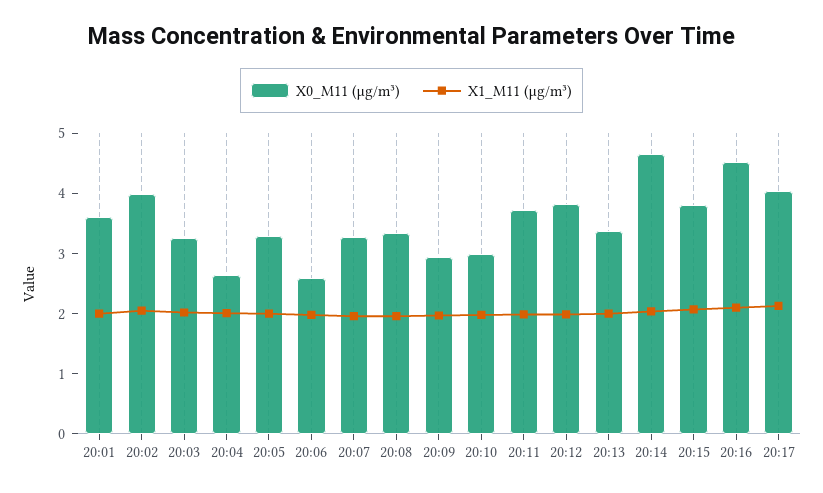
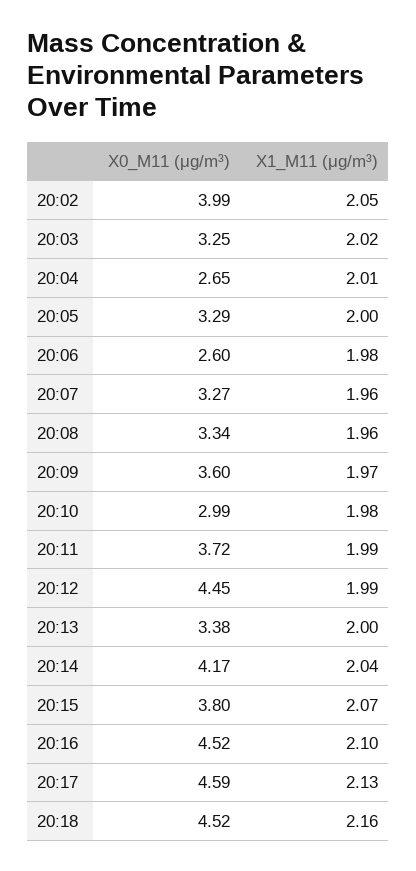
X0_M11 (μg/m³), 20:01: 3.6 -> none
X1_M11 (μg/m³), 20:01: 2 -> none
X0_M11 (μg/m³), 20:09: 3 -> 3.6
X0_M11 (μg/m³), 20:12: 3.8 -> 4.45
X0_M11 (μg/m³), 20:14: 4.6 -> 4.17
X0_M11 (μg/m³), 20:17: 4 -> 4.59
X0_M11 (μg/m³), 20:18: none -> 4.52
X1_M11 (μg/m³), 20:18: none -> 2.16

